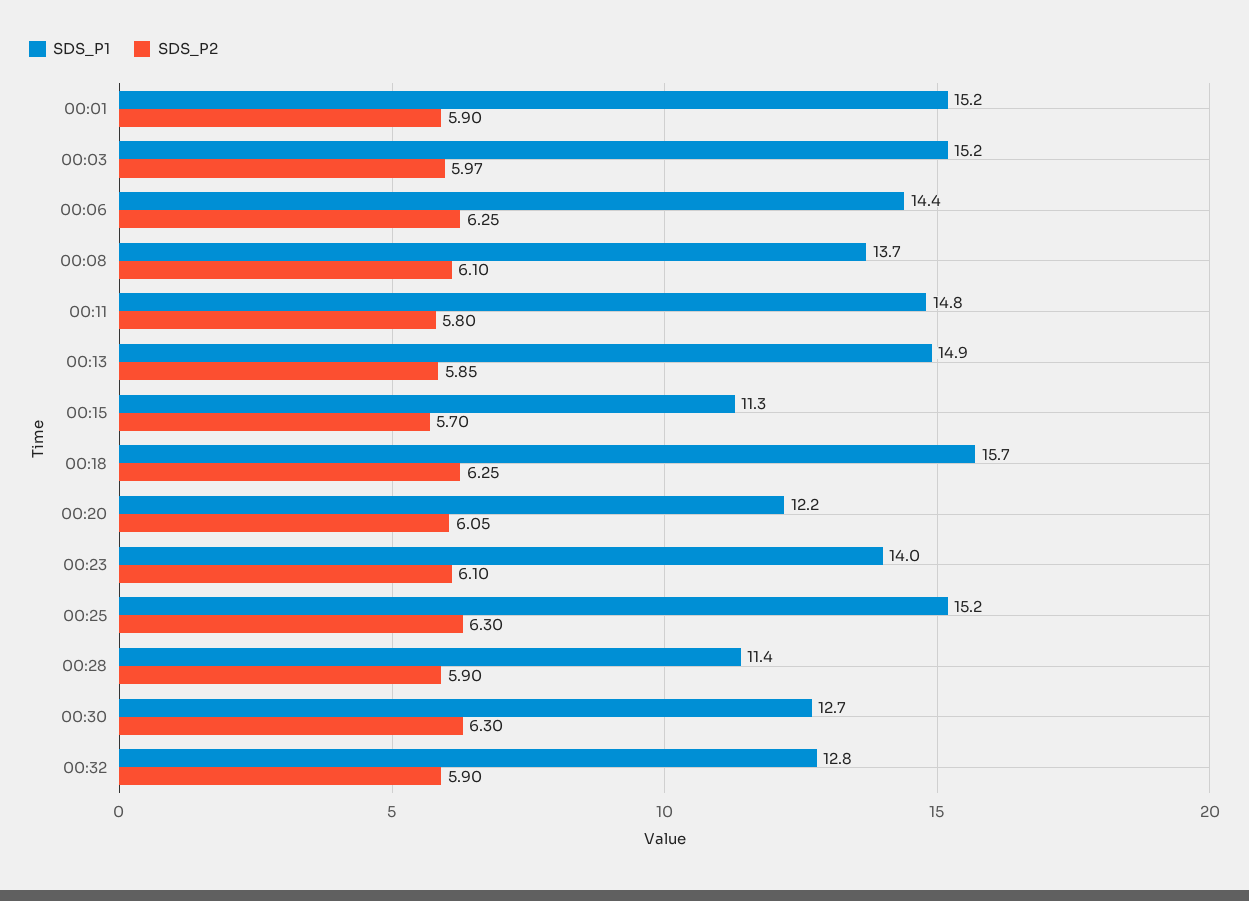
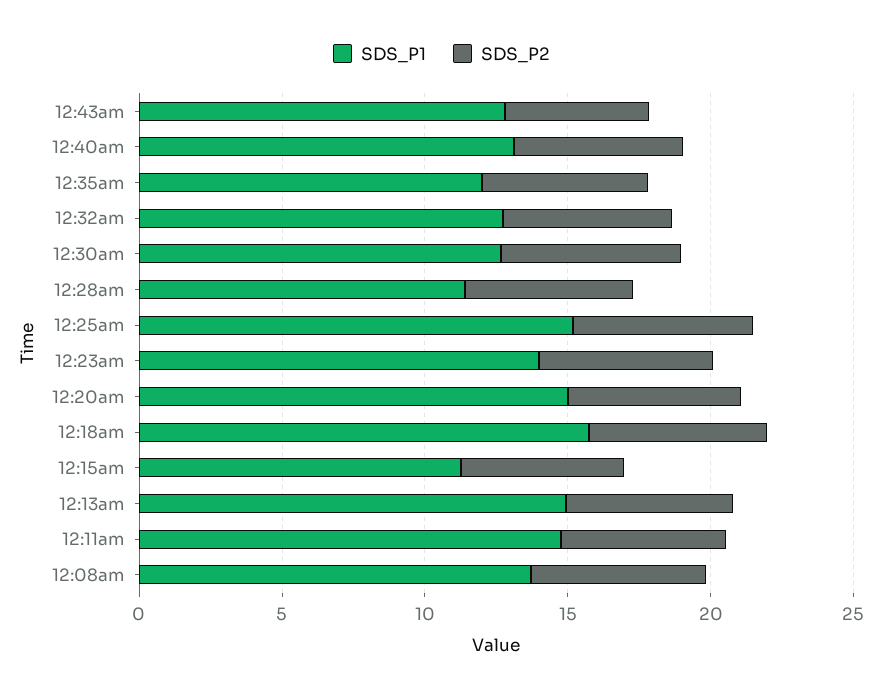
SDS_P1, 00:01: 15.2 -> none
SDS_P2, 00:01: 5.9 -> none
SDS_P1, 00:03: 15.2 -> none
SDS_P2, 00:03: 5.97 -> none
SDS_P1, 00:06: 14.4 -> none
SDS_P2, 00:06: 6.25 -> none
SDS_P1, 00:20: 12.2 -> 15
SDS_P1, 12:43am: none -> 13
SDS_P2, 12:43am: none -> 5
SDS_P1, 12:40am: none -> 13
SDS_P2, 12:40am: none -> 6
SDS_P1, 12:35am: none -> 12
SDS_P2, 12:35am: none -> 6

